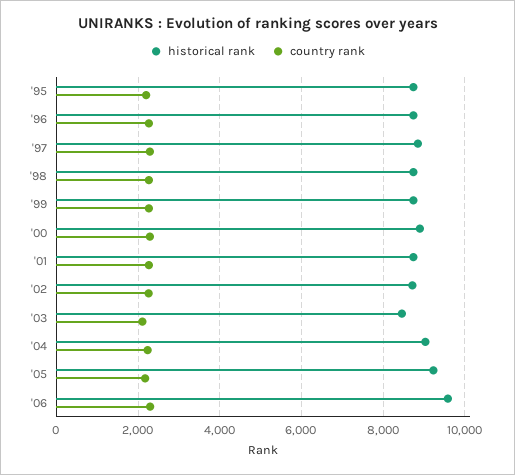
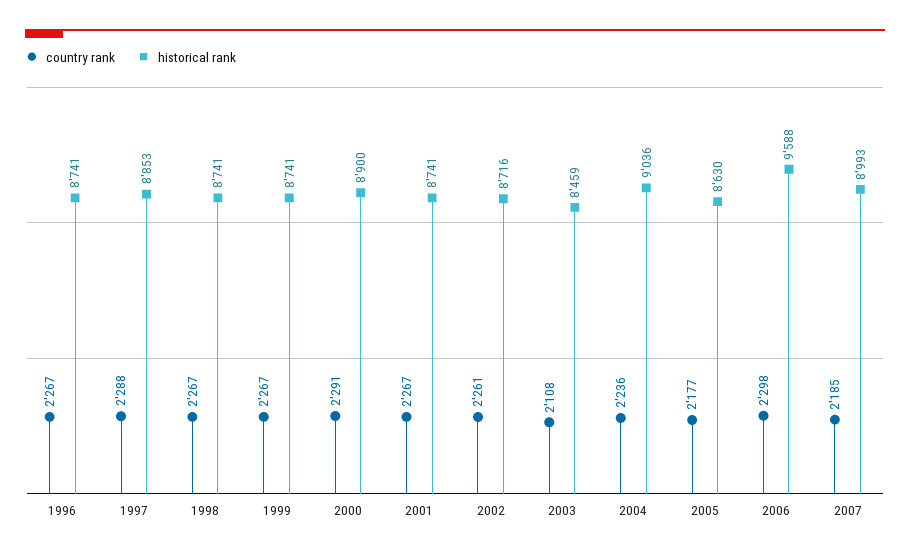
historical rank, '95: 8800 -> none
country rank, '95: 2200 -> none
historical rank, '05: 9200 -> 8630
country rank, 2007: none -> 2185
historical rank, 2007: none -> 8993

